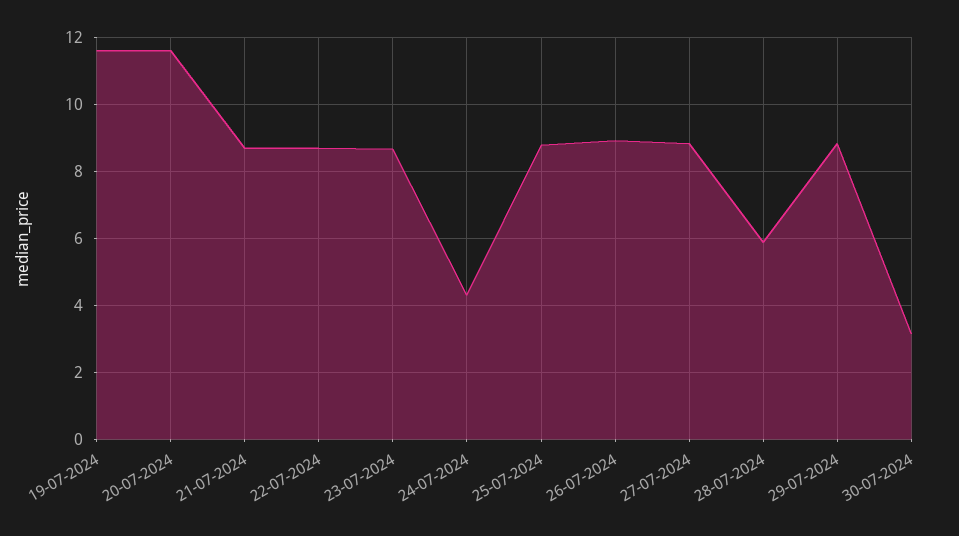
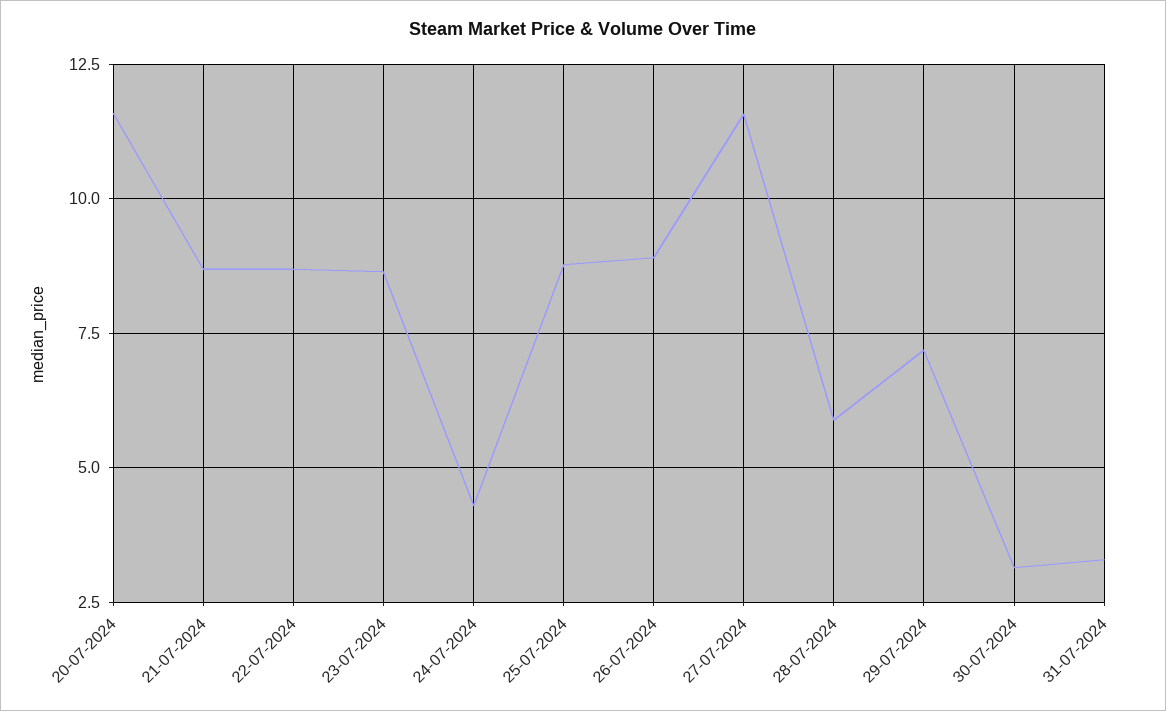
19-07-2024: 11.6 -> none
27-07-2024: 8.8 -> 11.5
29-07-2024: 8.8 -> 7.25
31-07-2024: none -> 3.25

